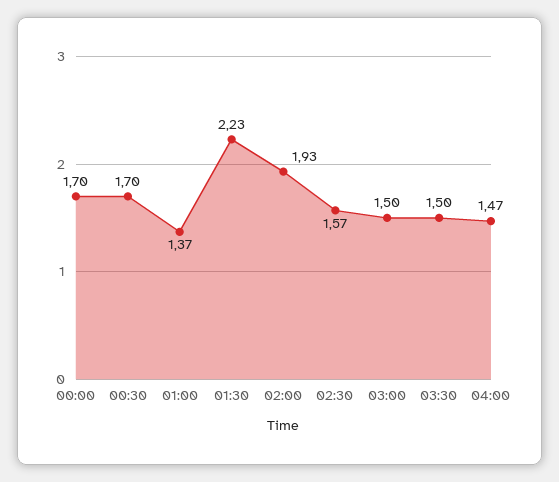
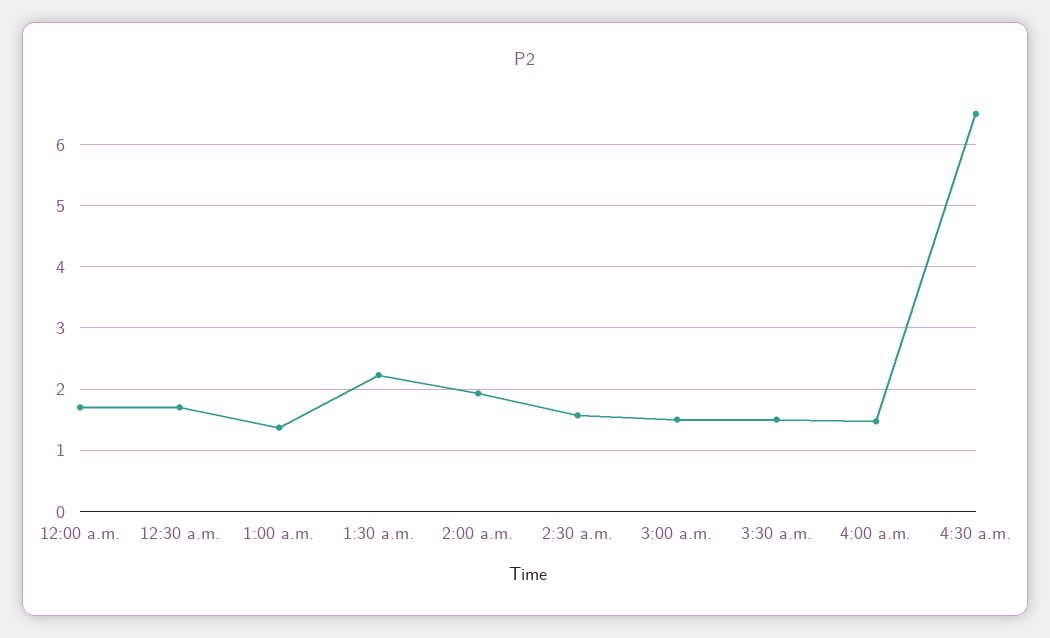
4:30 a.m.: none -> 6.5

